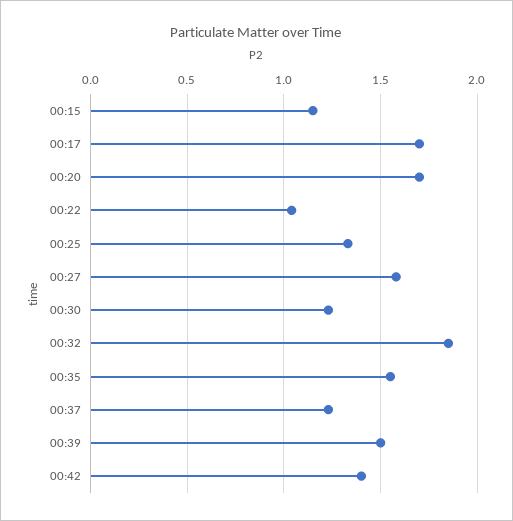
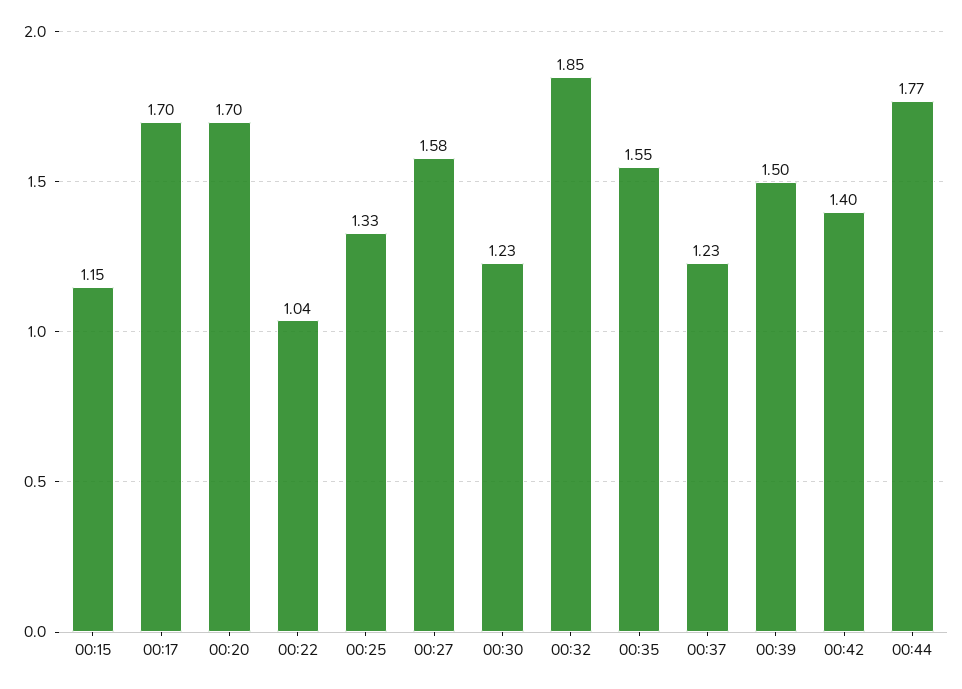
00:44: none -> 1.77

